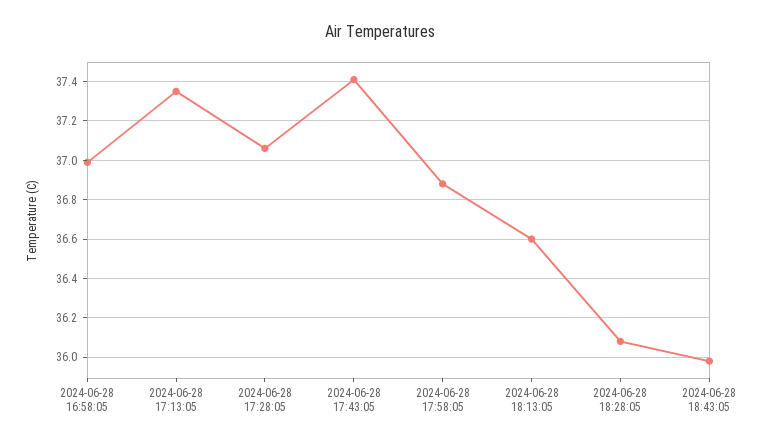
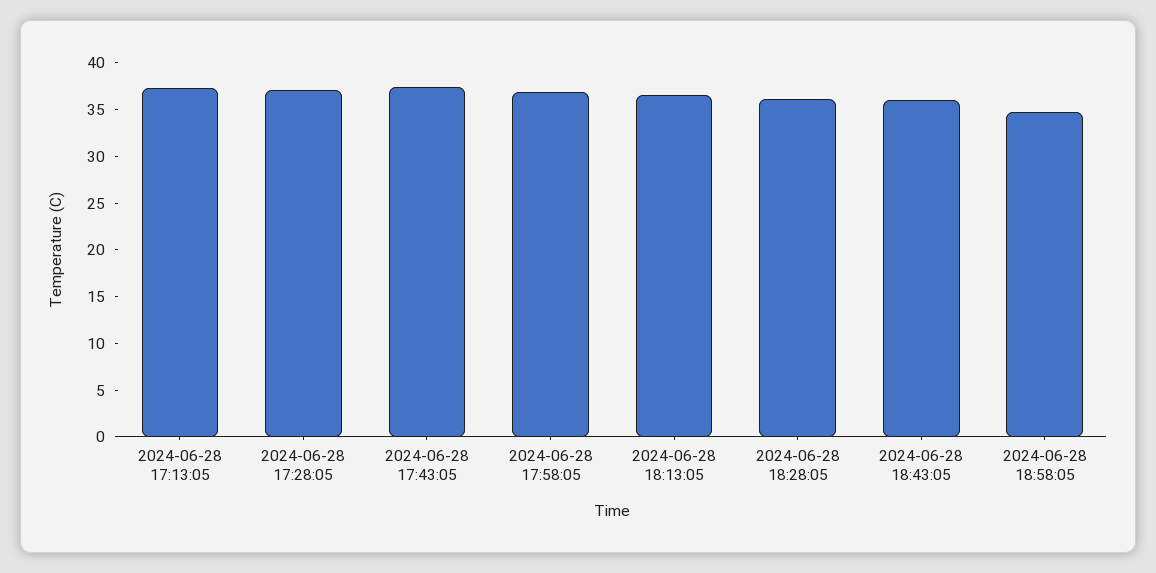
2024-06-28 16:58:05: 37 -> none
2024-06-28 18:58:05: none -> 35

